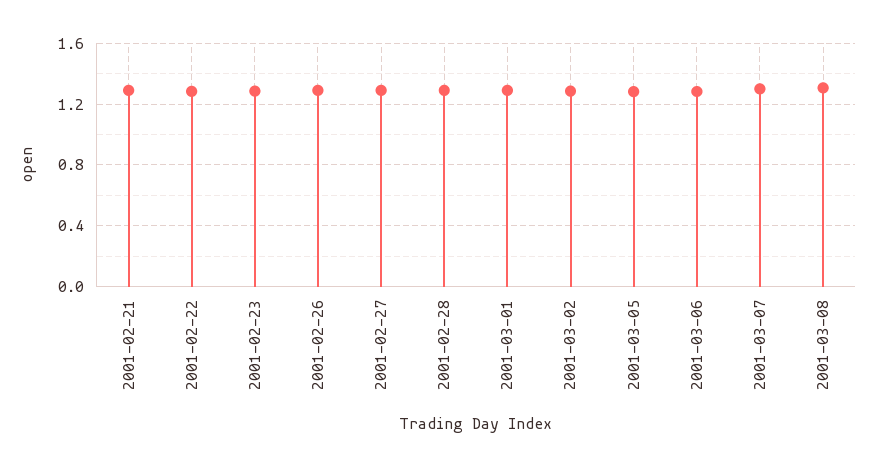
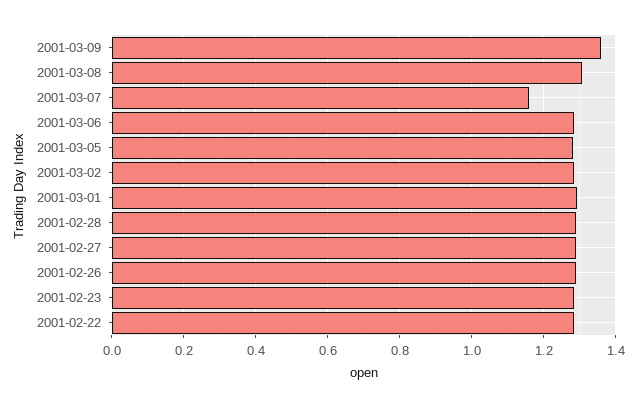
2001-02-21: 1.3 -> none
2001-03-07: 1.3 -> 1.16
2001-03-09: none -> 1.36

